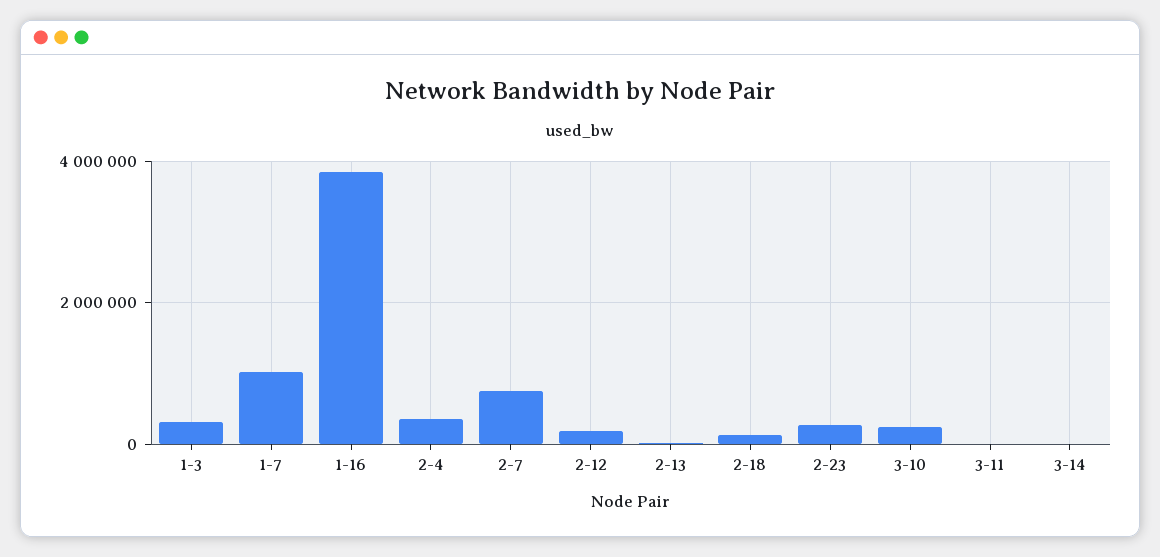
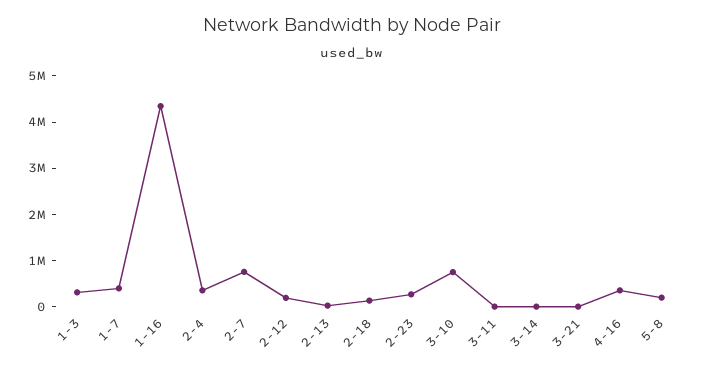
1-7: 1000000 -> 400000
1-16: 3800000 -> 4400000
3-10: 200000 -> 800000
3-21: none -> 0
4-16: none -> 400000
5-8: none -> 200000

